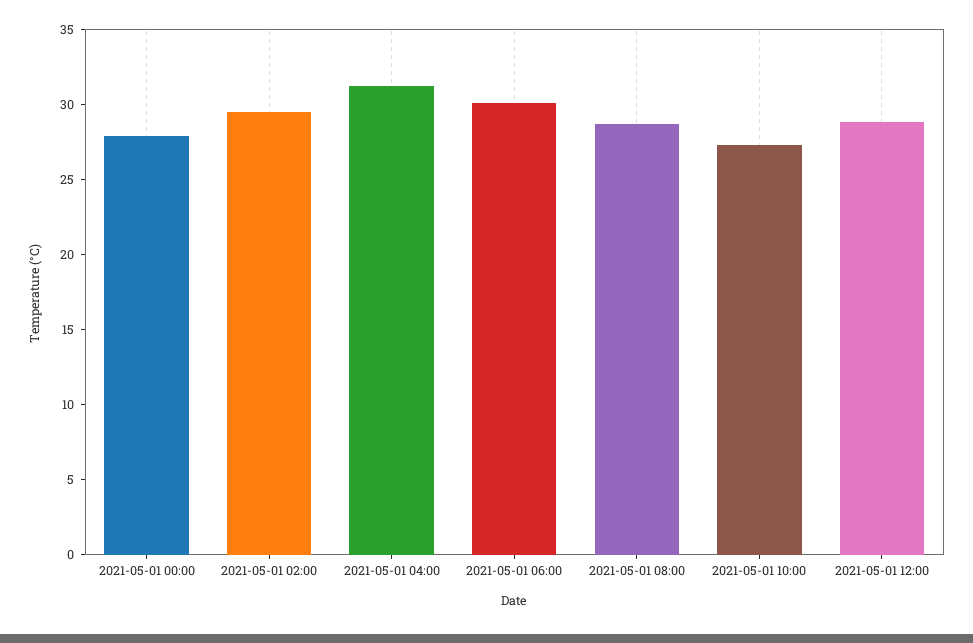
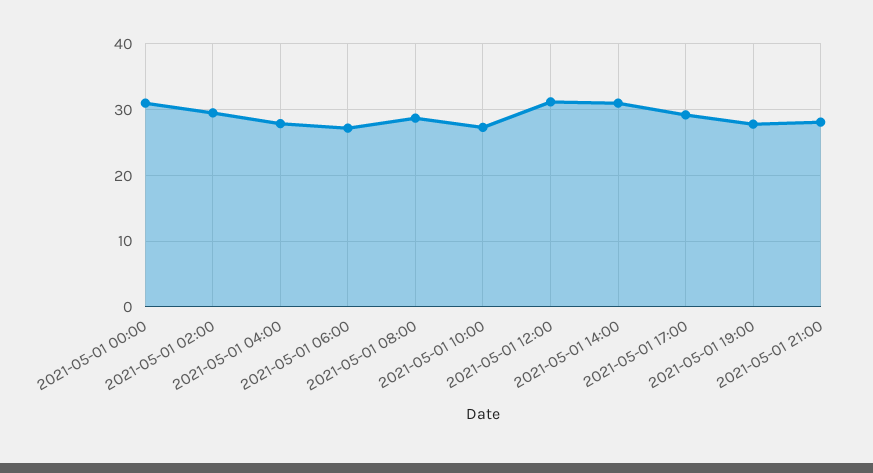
2021-05-01 00:00: 28 -> 31
2021-05-01 04:00: 31 -> 28
2021-05-01 06:00: 30 -> 27
2021-05-01 12:00: 29 -> 31
2021-05-01 14:00: none -> 31
2021-05-01 17:00: none -> 29
2021-05-01 19:00: none -> 28
2021-05-01 21:00: none -> 28

